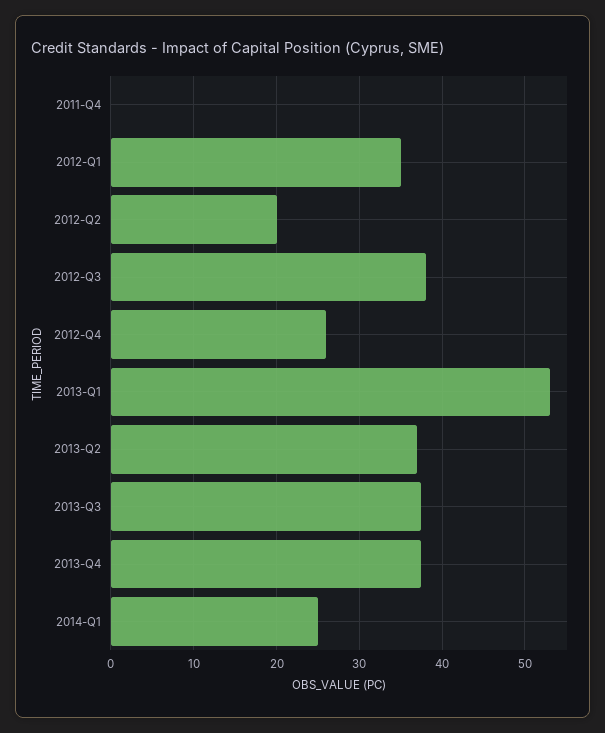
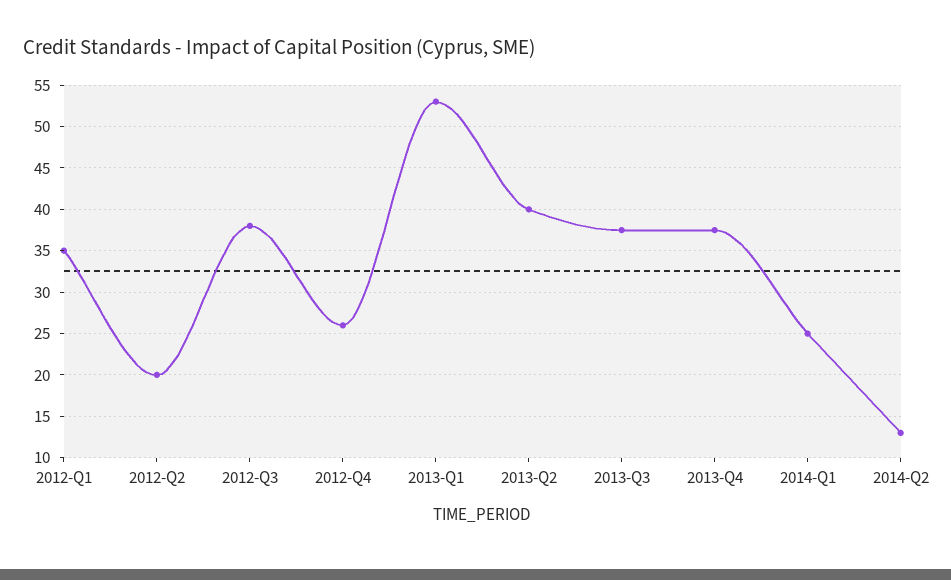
2011-Q4: 0 -> none
2013-Q2: 37 -> 40
2014-Q2: none -> 13

